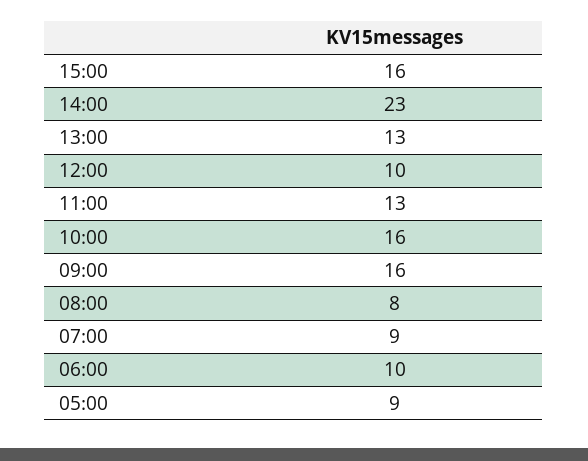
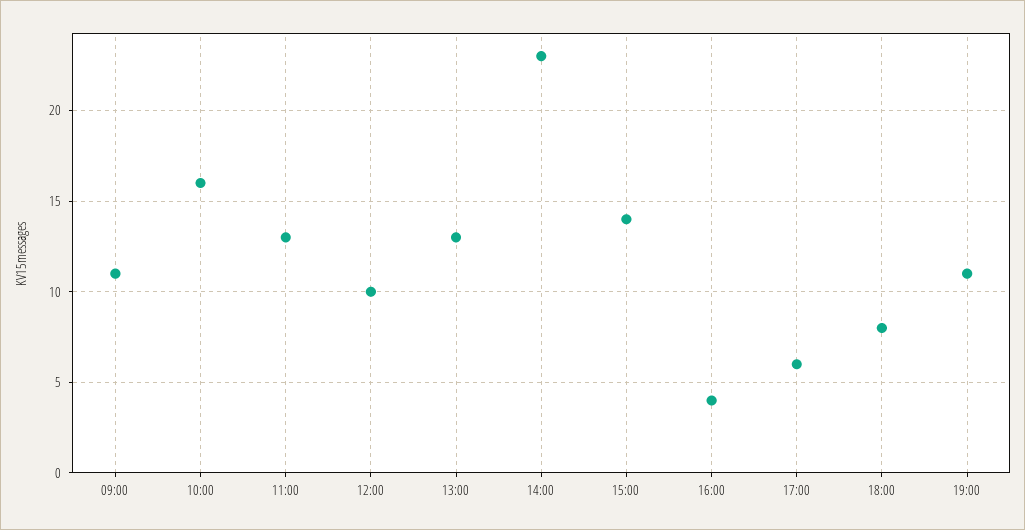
15:00: 16 -> 14
09:00: 16 -> 11
08:00: 8 -> none
07:00: 9 -> none
06:00: 10 -> none
05:00: 9 -> none
16:00: none -> 4
17:00: none -> 6
18:00: none -> 8
19:00: none -> 11

